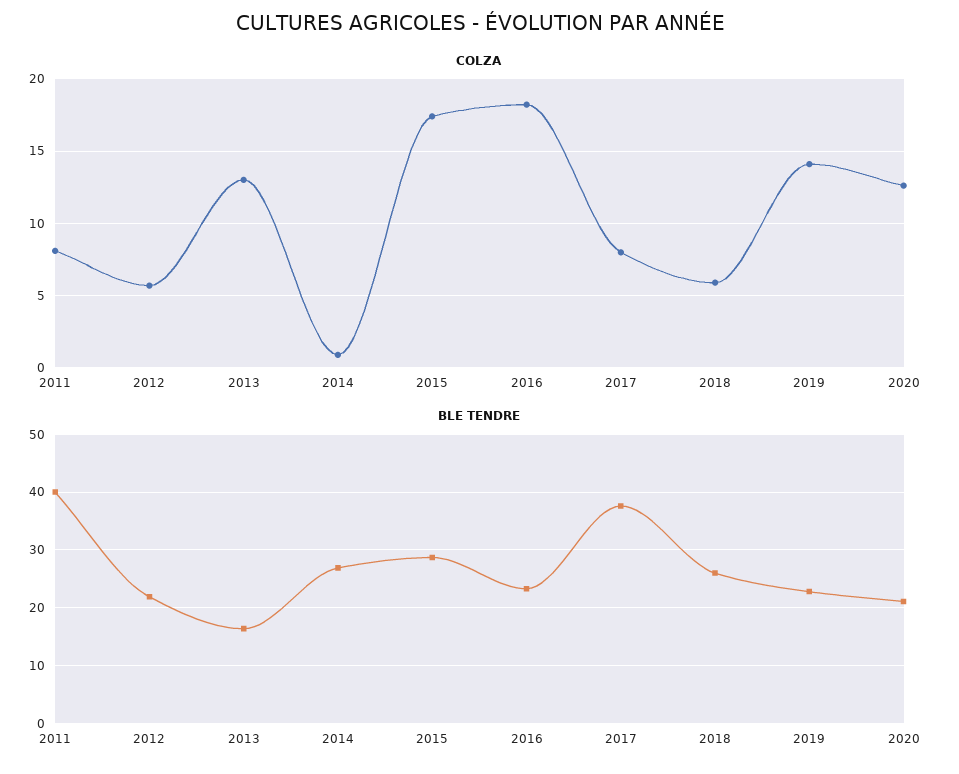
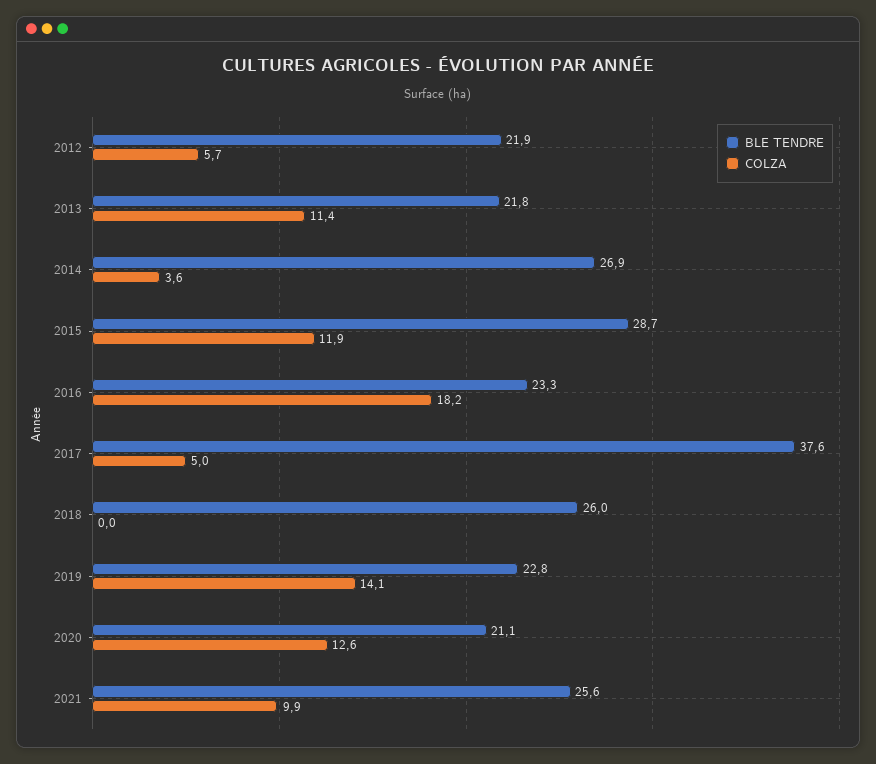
COLZA, 2011: 8 -> none
COLZA, 2013: 13 -> 11.4
COLZA, 2014: 1 -> 3.6
COLZA, 2015: 17.5 -> 11.9
COLZA, 2017: 8 -> 5
COLZA, 2018: 6 -> 0
BLE TENDRE, 2011: 40 -> none
BLE TENDRE, 2013: 16 -> 21.8
BLE TENDRE, 2021: none -> 25.6
COLZA, 2021: none -> 9.9

